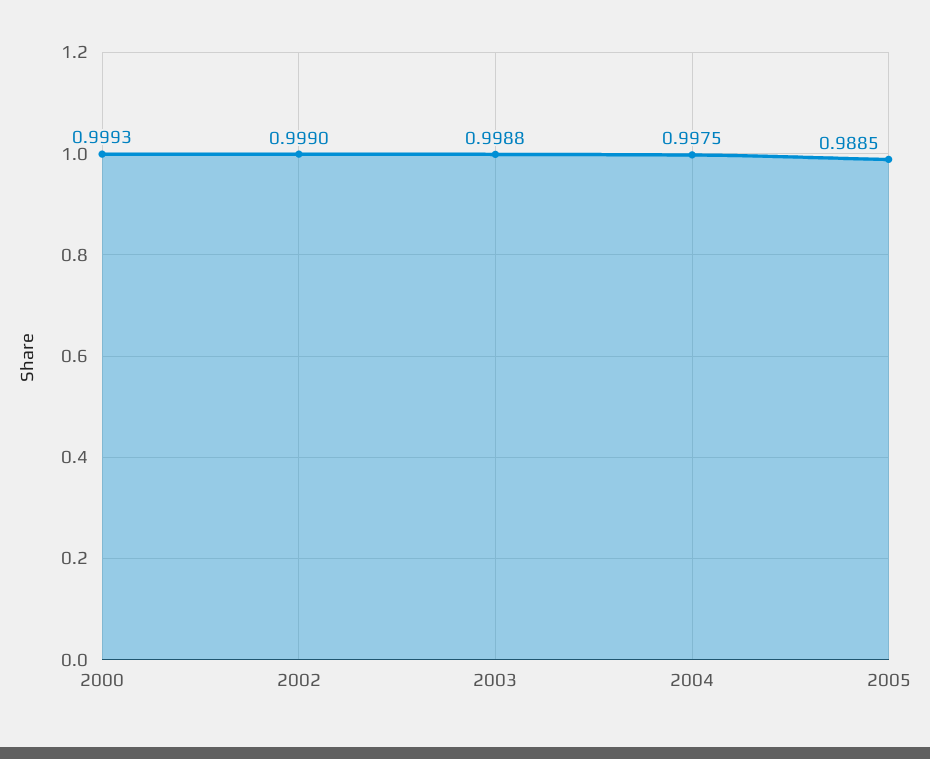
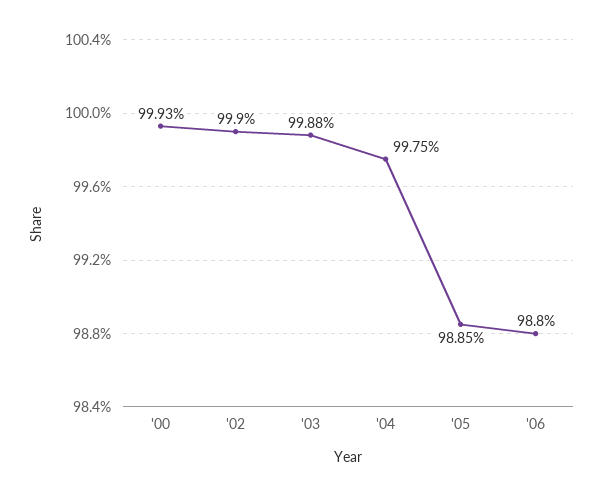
'06: none -> 0.988

